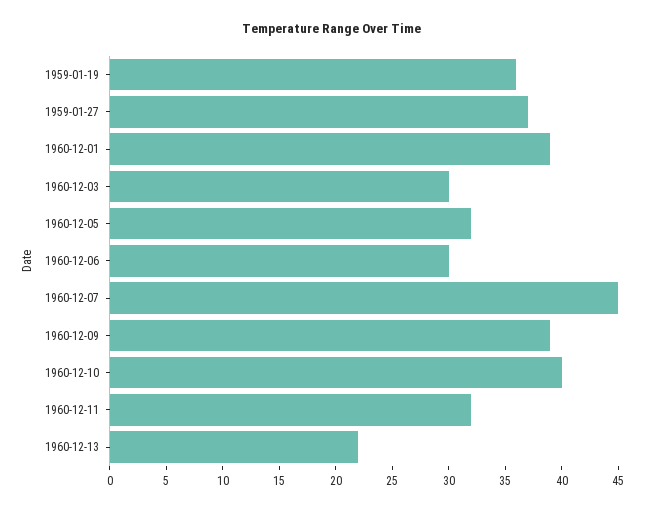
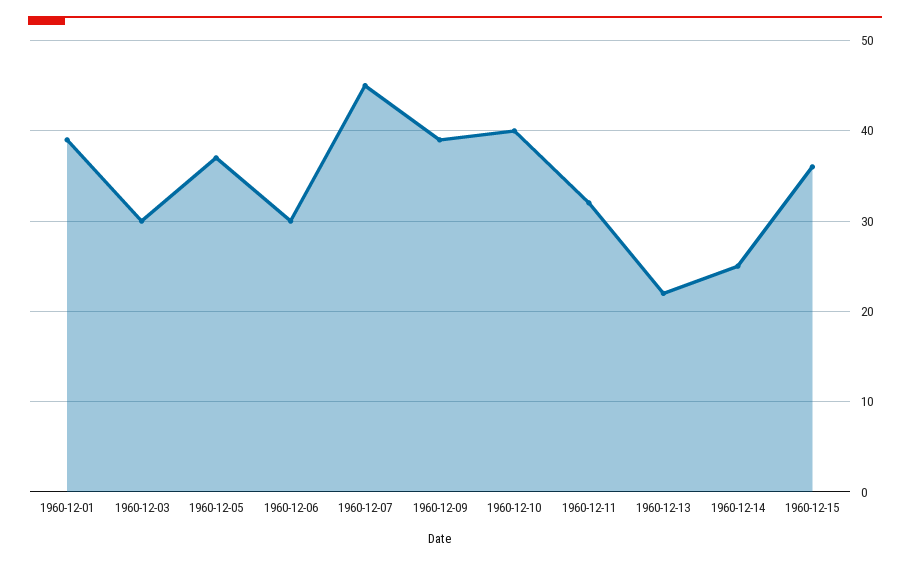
1959-01-19: 36 -> none
1959-01-27: 37 -> none
1960-12-05: 32 -> 37
1960-12-14: none -> 25
1960-12-15: none -> 36

